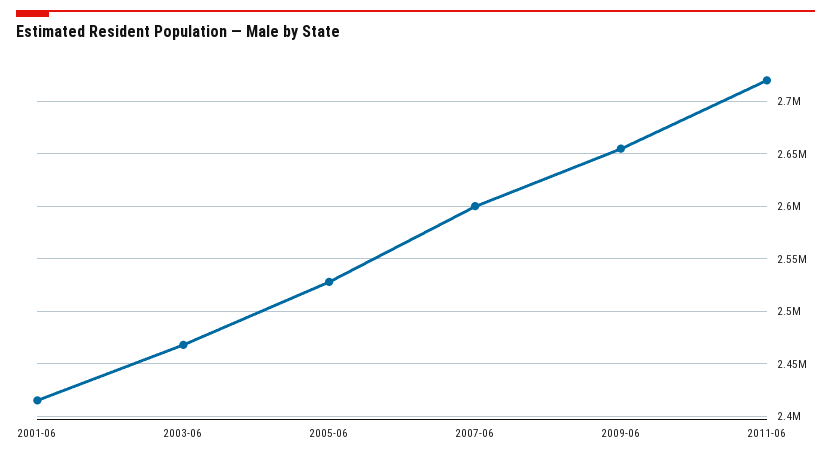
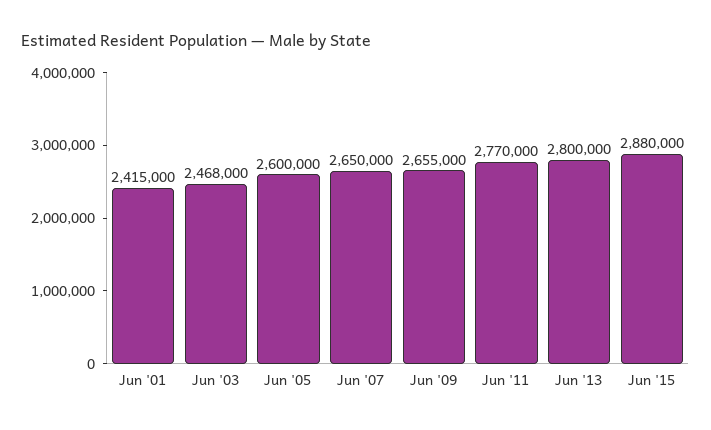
2005-06: 2530000 -> 2600000
2007-06: 2600000 -> 2650000
2011-06: 2720000 -> 2770000
Jun '13: none -> 2800000
Jun '15: none -> 2880000

